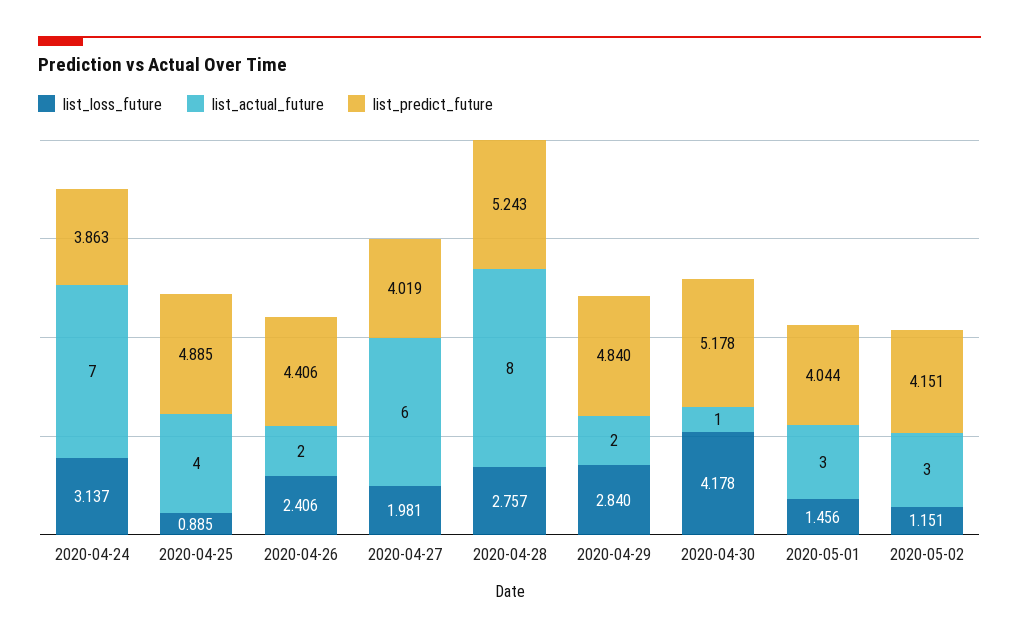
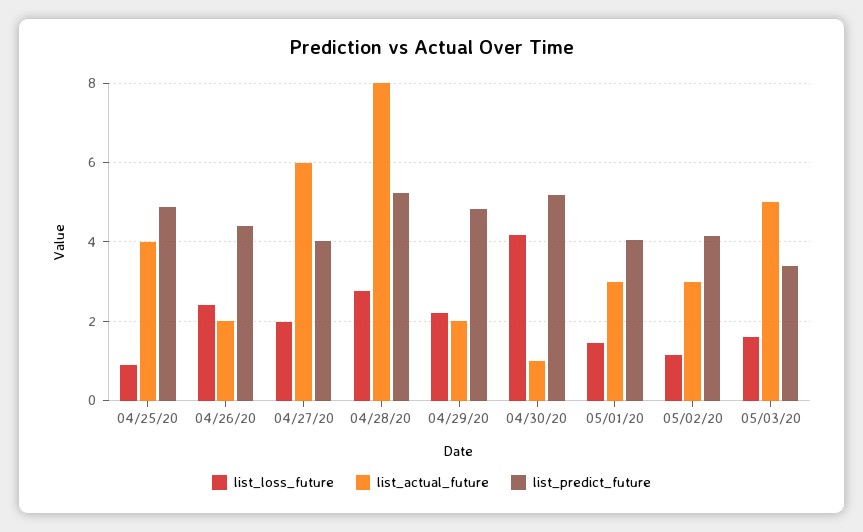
list_loss_future, 2020-04-24: 3.137 -> none
list_actual_future, 2020-04-24: 7 -> none
list_predict_future, 2020-04-24: 3.863 -> none
list_loss_future, 2020-04-29: 2.84 -> 2.2
list_loss_future, 05/03/20: none -> 1.6
list_actual_future, 05/03/20: none -> 5
list_predict_future, 05/03/20: none -> 3.4

